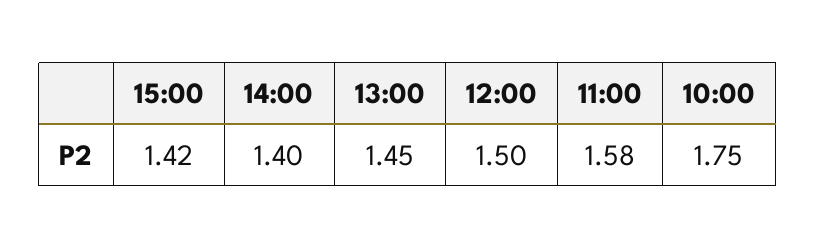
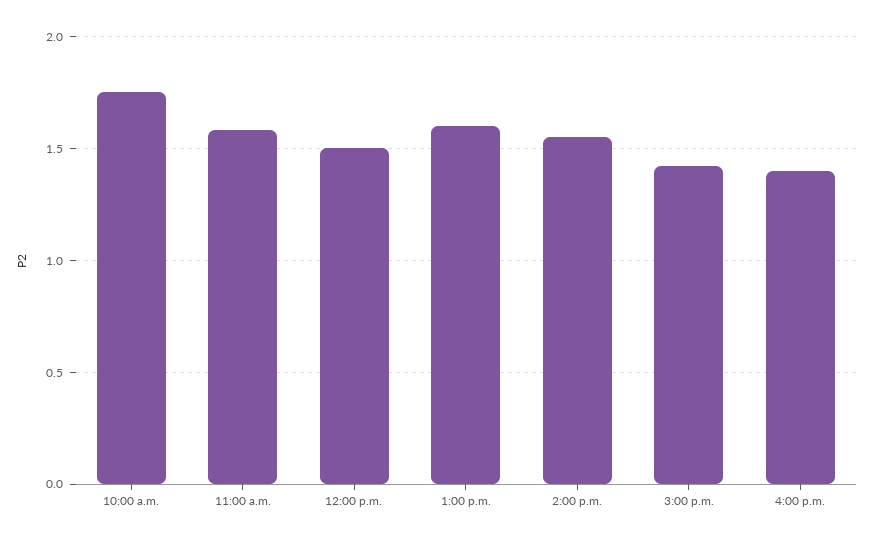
14:00: 1.4 -> 1.55
13:00: 1.45 -> 1.6
4:00 p.m.: none -> 1.4

